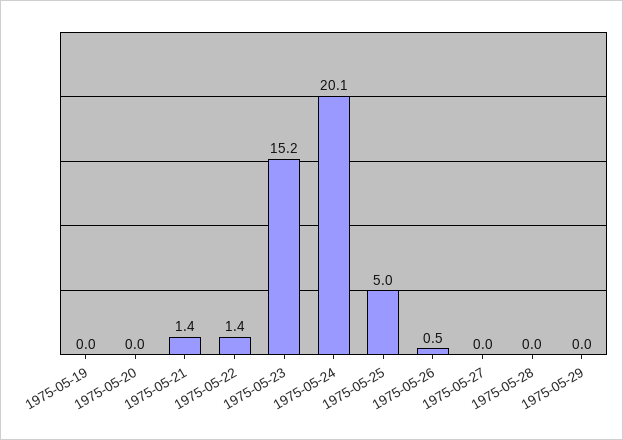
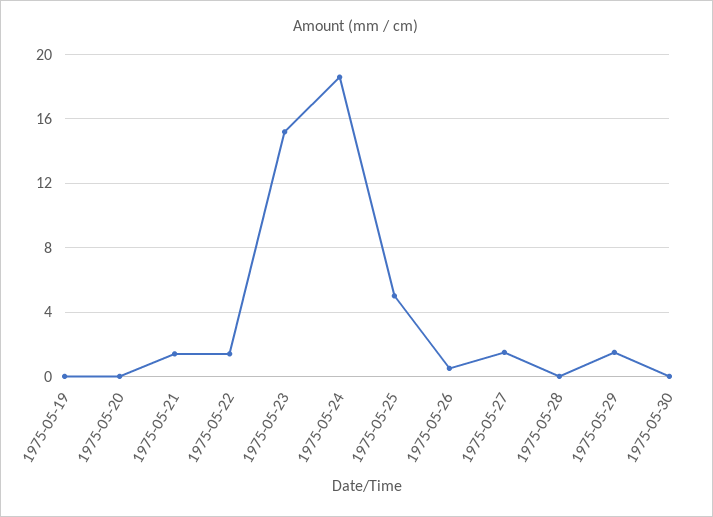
1975-05-24: 20.1 -> 18.5
1975-05-27: 0 -> 1.5
1975-05-29: 0 -> 1.5
1975-05-30: none -> 0

